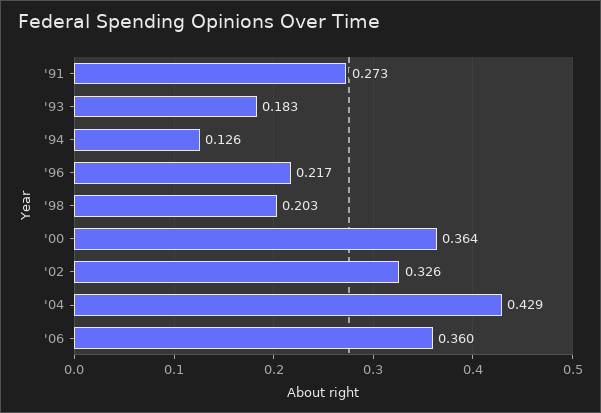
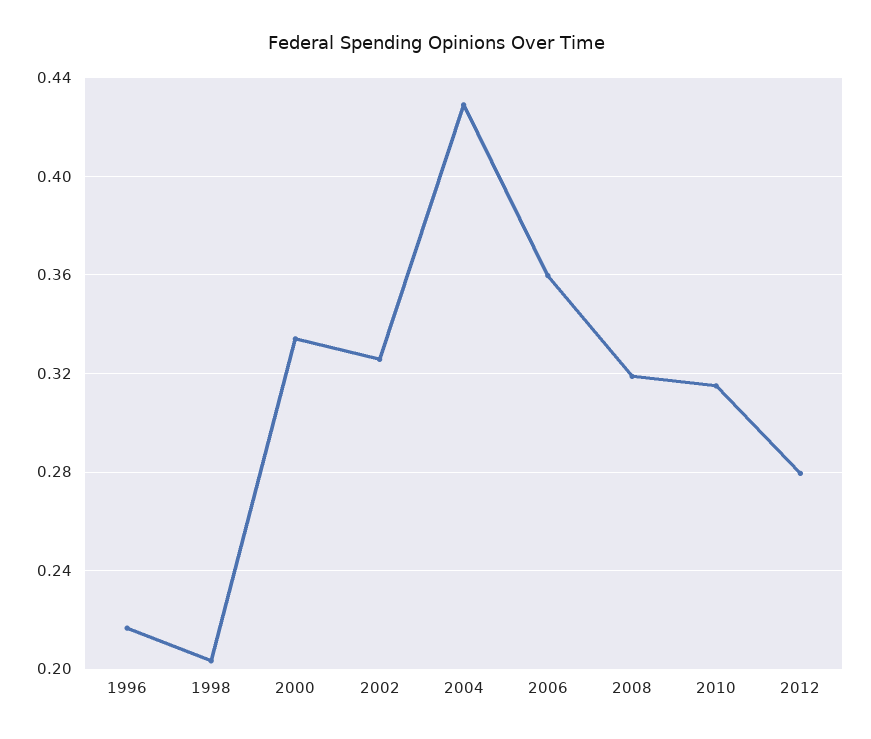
'91: 0.273 -> none
'93: 0.183 -> none
'94: 0.126 -> none
'00: 0.364 -> 0.335
2008: none -> 0.32
2010: none -> 0.315
2012: none -> 0.28

